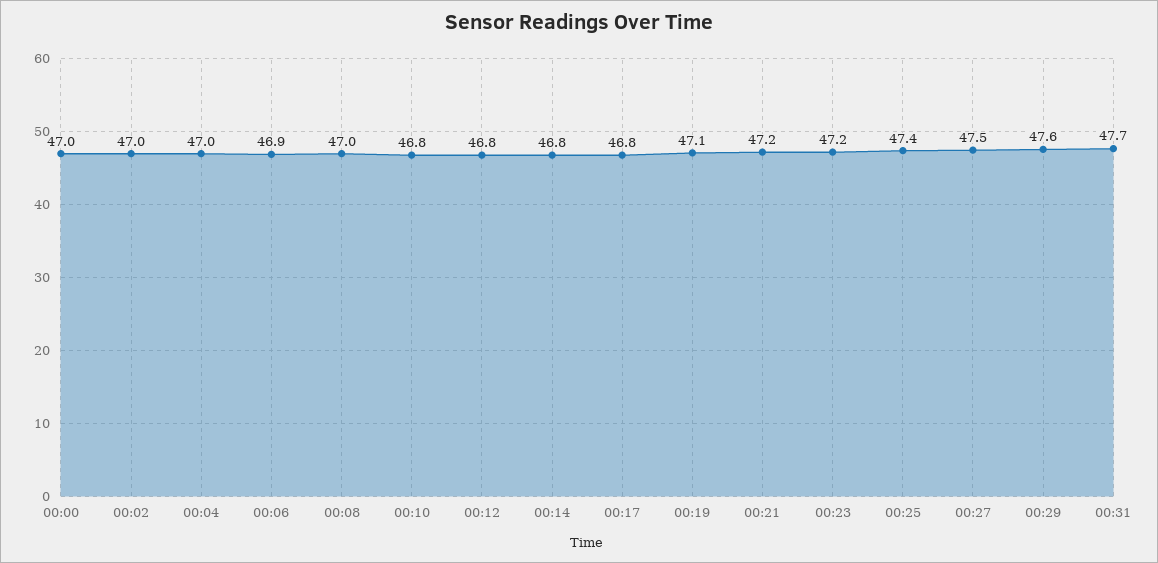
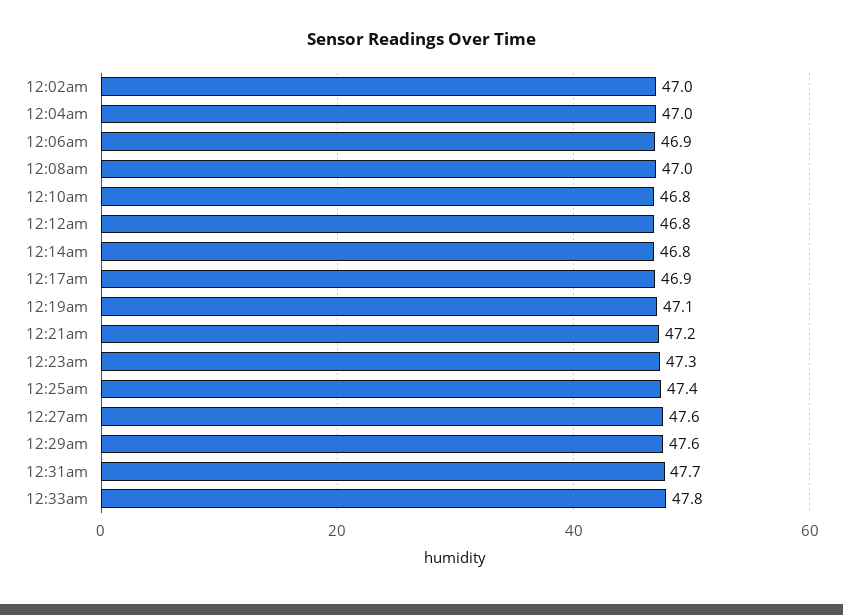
00:00: 47 -> none
00:17: 46.8 -> 46.9
00:23: 47.2 -> 47.3
00:27: 47.5 -> 47.6
12:33am: none -> 47.8

